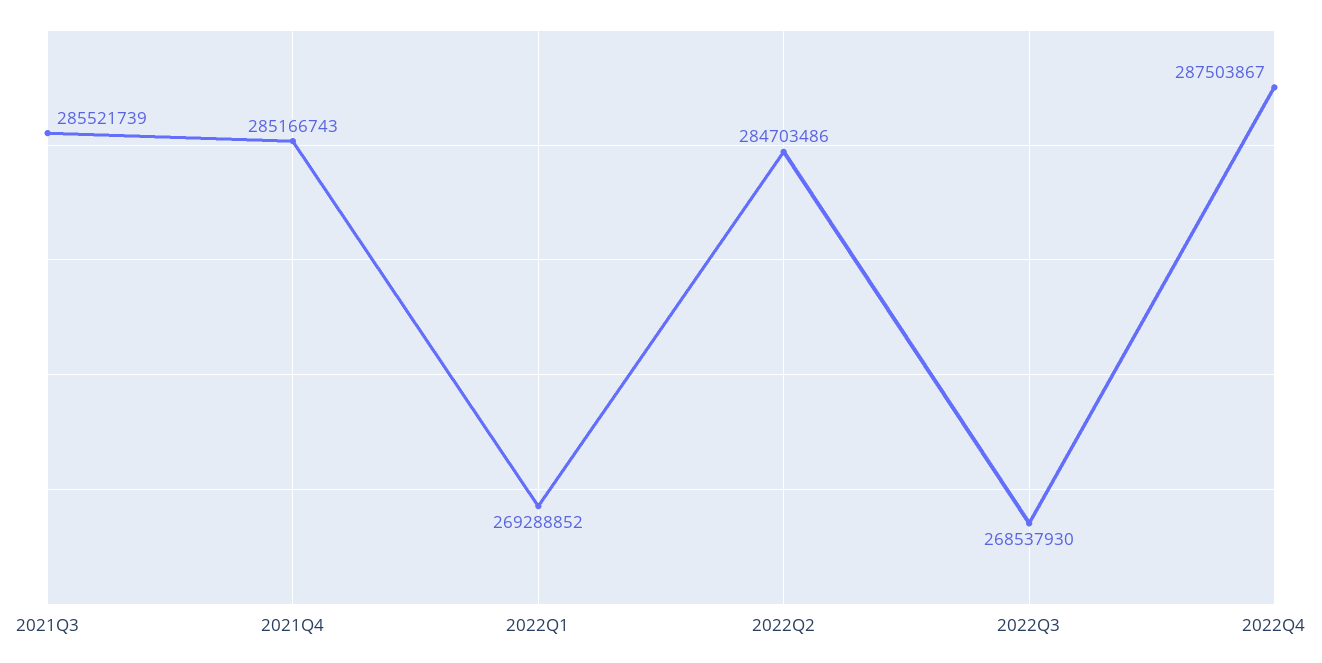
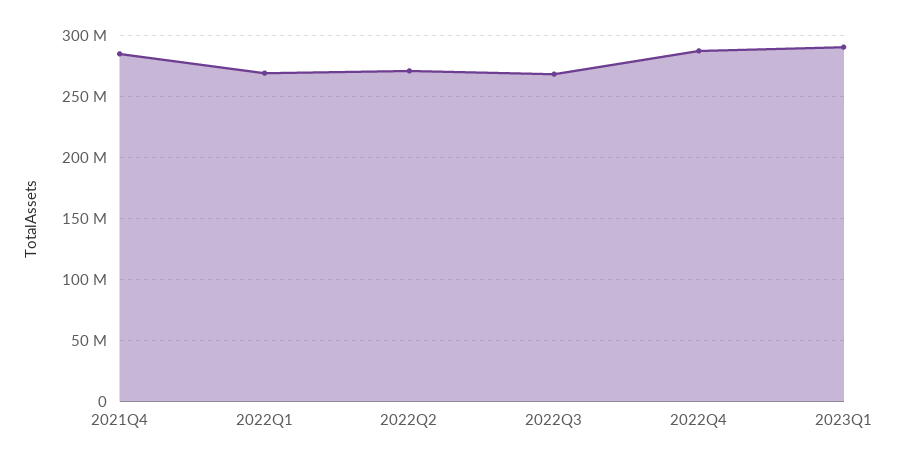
2021Q3: 285521739 -> none
2022Q2: 284703486 -> 270000000
2023Q1: none -> 290000000

